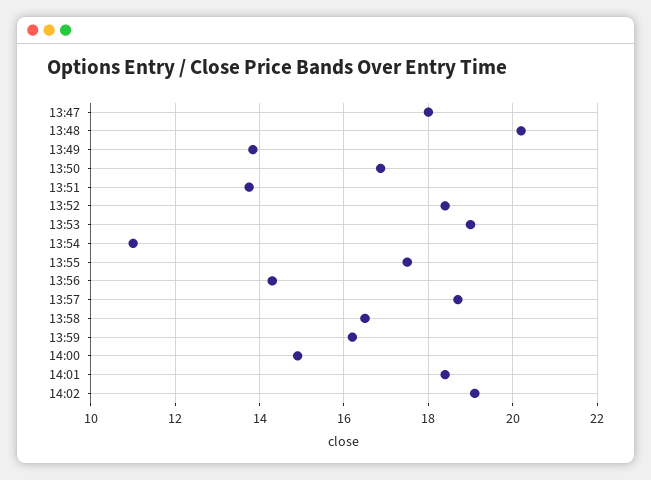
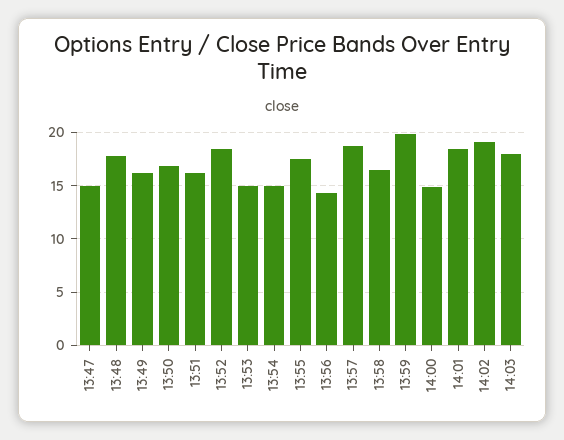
13:47: 18 -> 15
13:48: 20.2 -> 18
13:49: 13.8 -> 16
13:51: 13.8 -> 16
13:53: 19 -> 15
13:54: 11 -> 15
13:59: 16.2 -> 20
14:03: none -> 18

